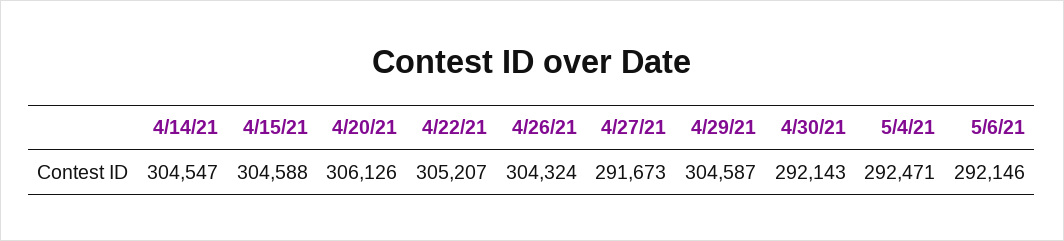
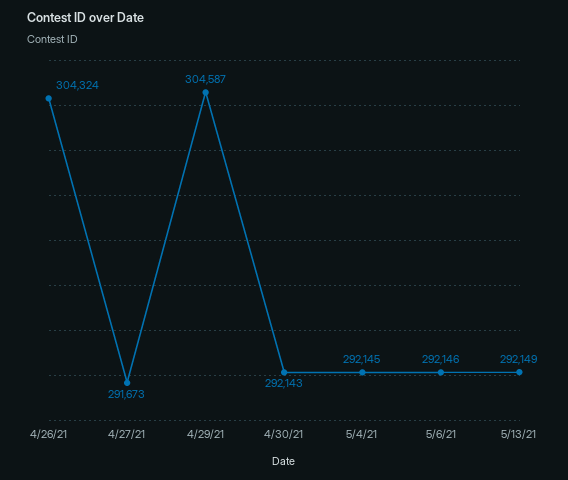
4/14/21: 304547 -> none
4/15/21: 304588 -> none
4/20/21: 306126 -> none
4/22/21: 305207 -> none
5/4/21: 292471 -> 292145
5/13/21: none -> 292149

